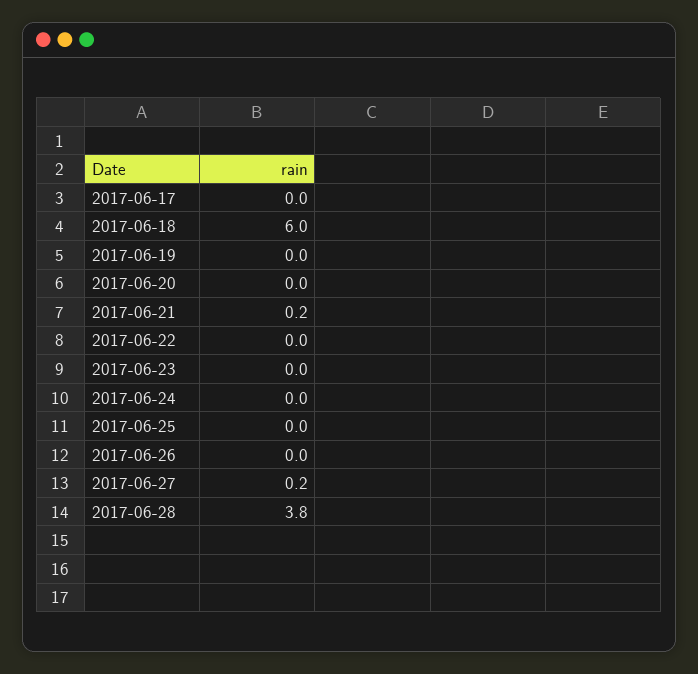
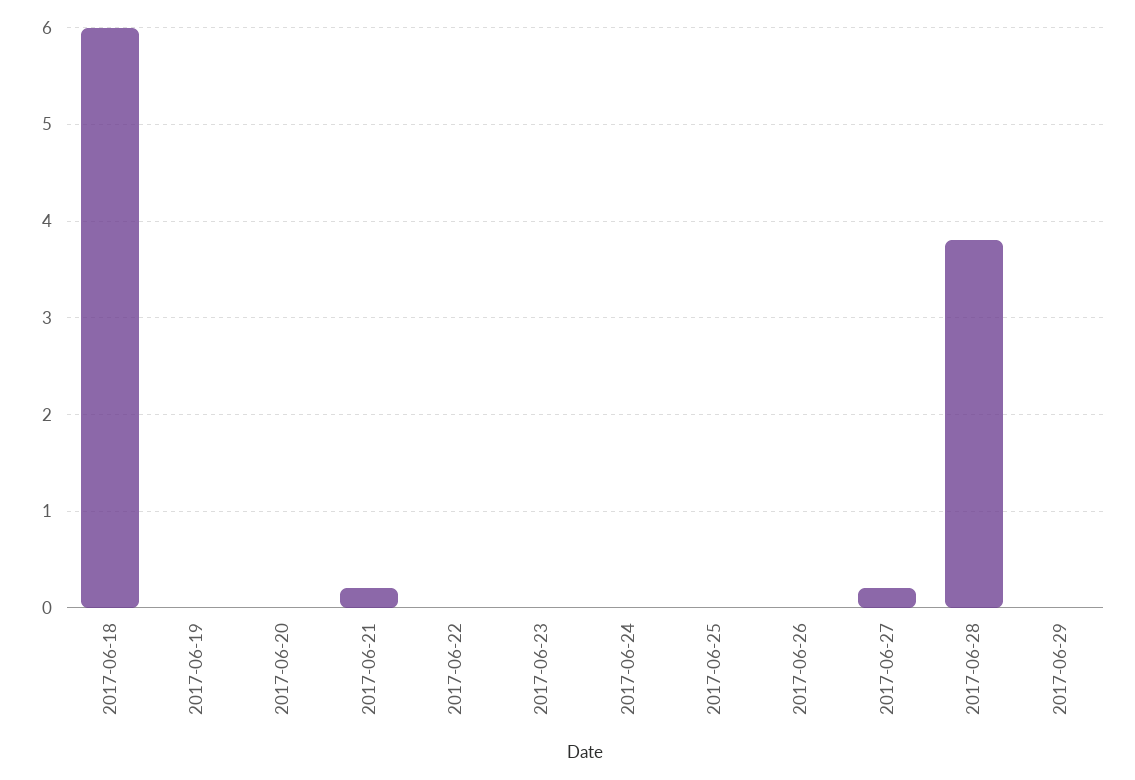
2017-06-17: 0 -> none
2017-06-29: none -> 0

